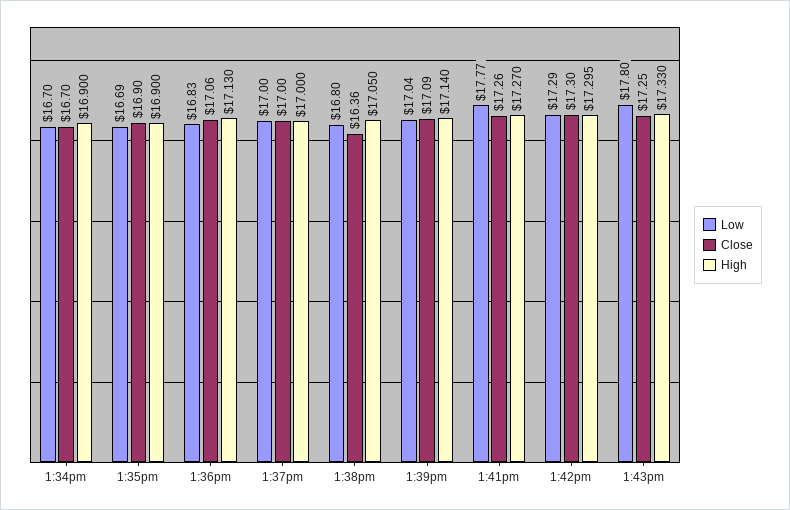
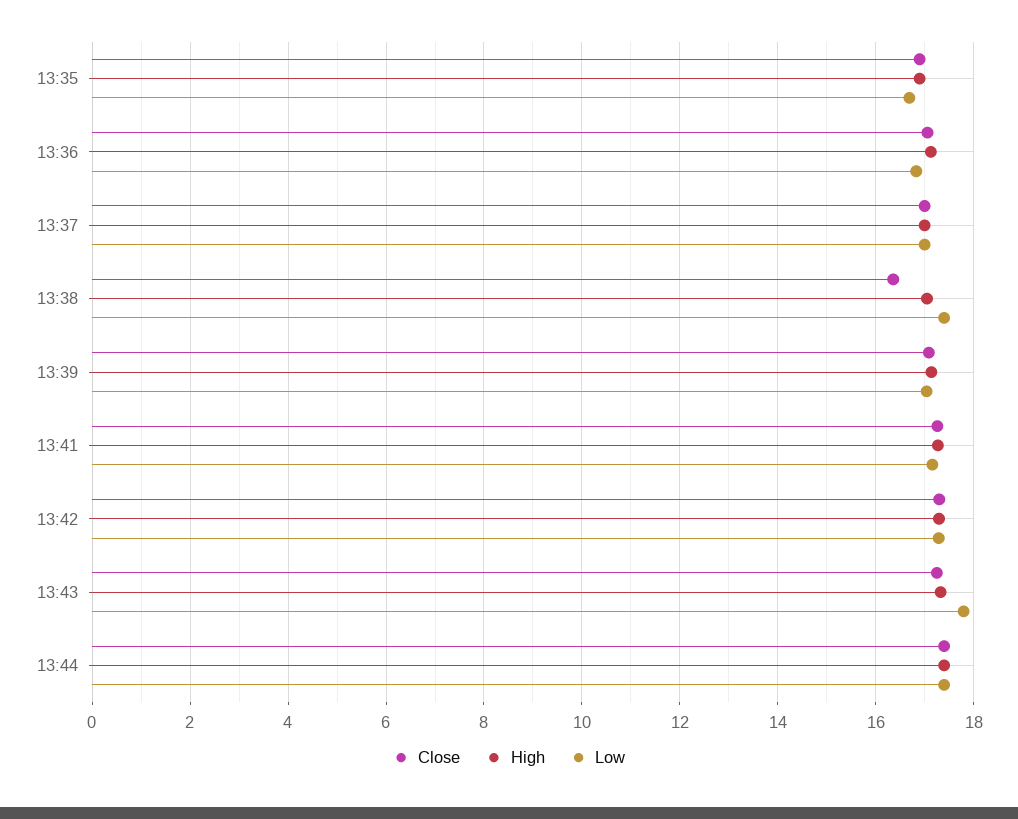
Low, 1:34pm: 16.7 -> none
Close, 1:34pm: 16.7 -> none
High, 1:34pm: 16.9 -> none
Low, 1:38pm: 16.8 -> 17.4
Low, 1:41pm: 17.77 -> 17.2
Close, 13:44: none -> 17.4
High, 13:44: none -> 17.4
Low, 13:44: none -> 17.4

